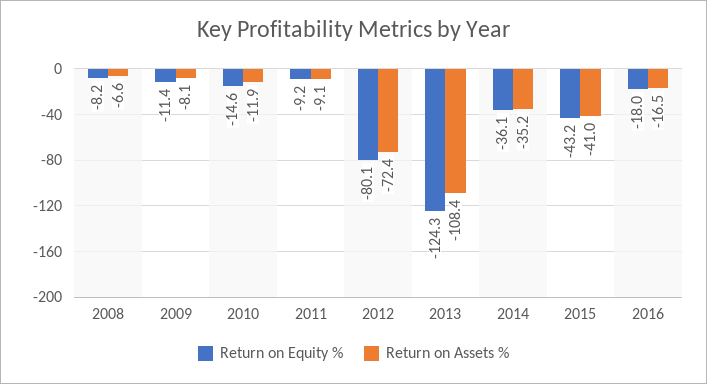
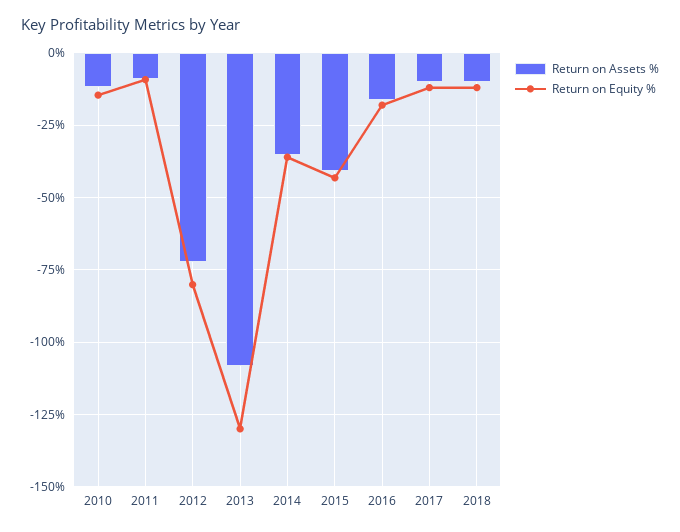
Return on Equity %, 2008: -8.2 -> none
Return on Assets %, 2008: -6.6 -> none
Return on Equity %, 2009: -11.4 -> none
Return on Assets %, 2009: -8.1 -> none
Return on Equity %, 2013: -124.3 -> -130
Return on Assets %, 2017: none -> -10
Return on Equity %, 2017: none -> -12.5
Return on Assets %, 2018: none -> -10
Return on Equity %, 2018: none -> -12.5

